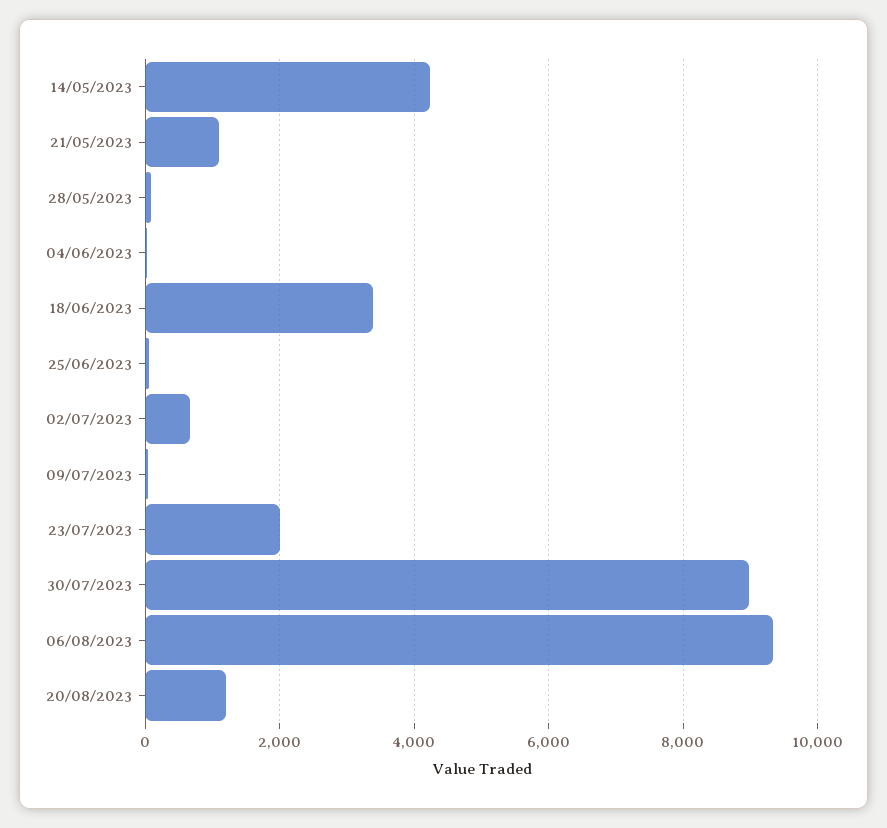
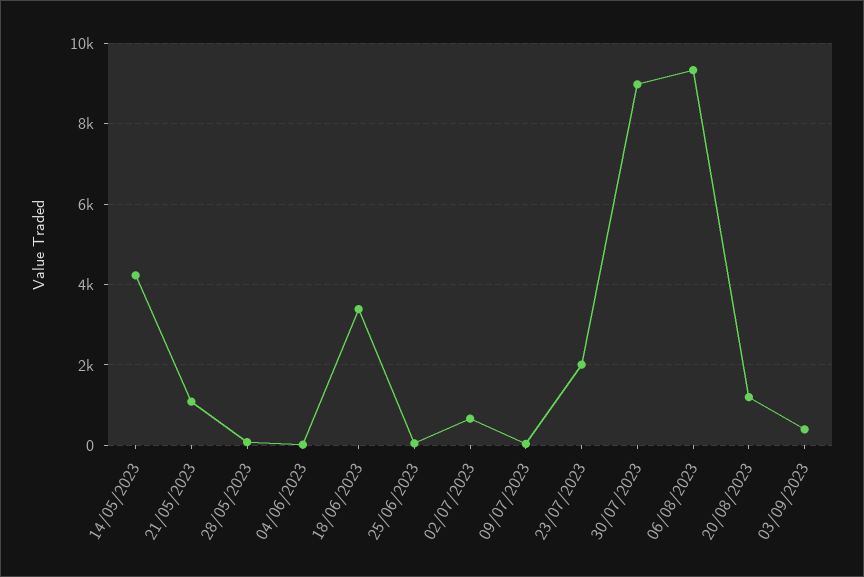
03/09/2023: none -> 400

